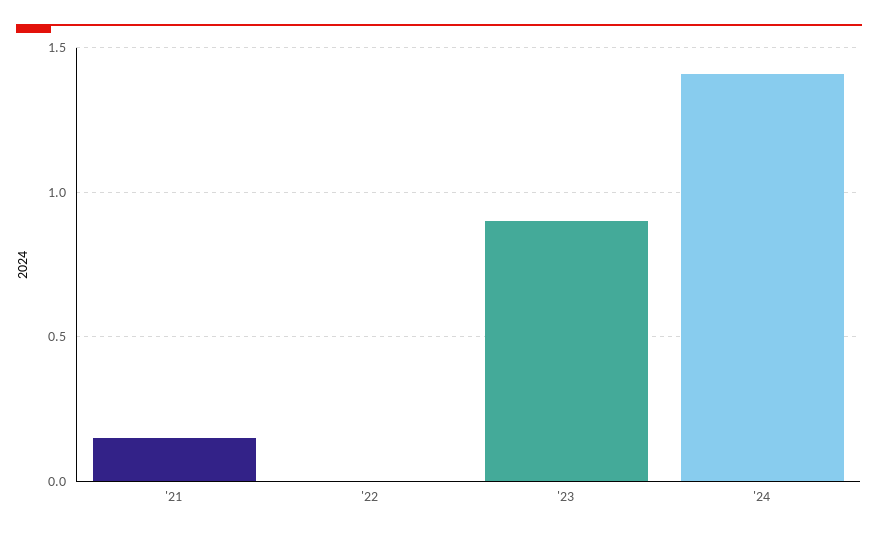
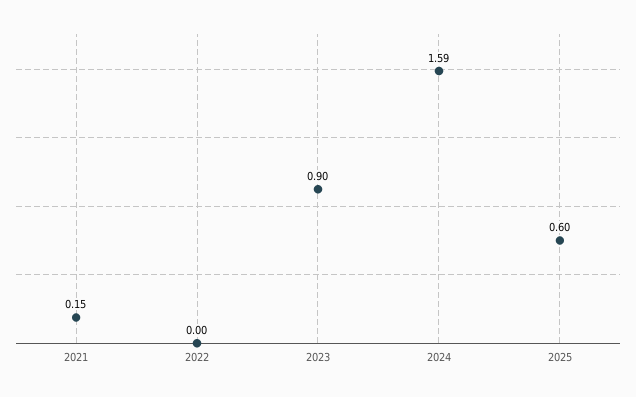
'24: 1.4 -> 1.59
2025: none -> 0.6

